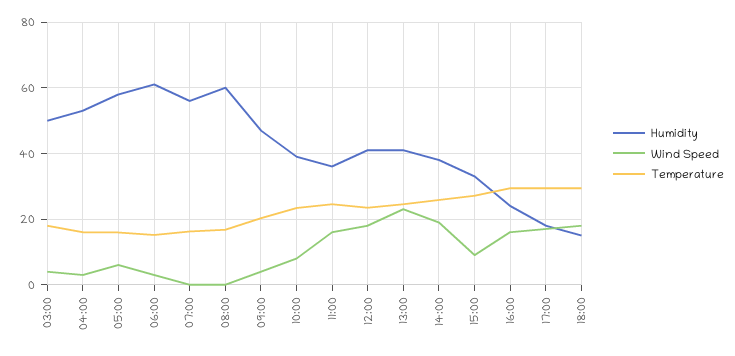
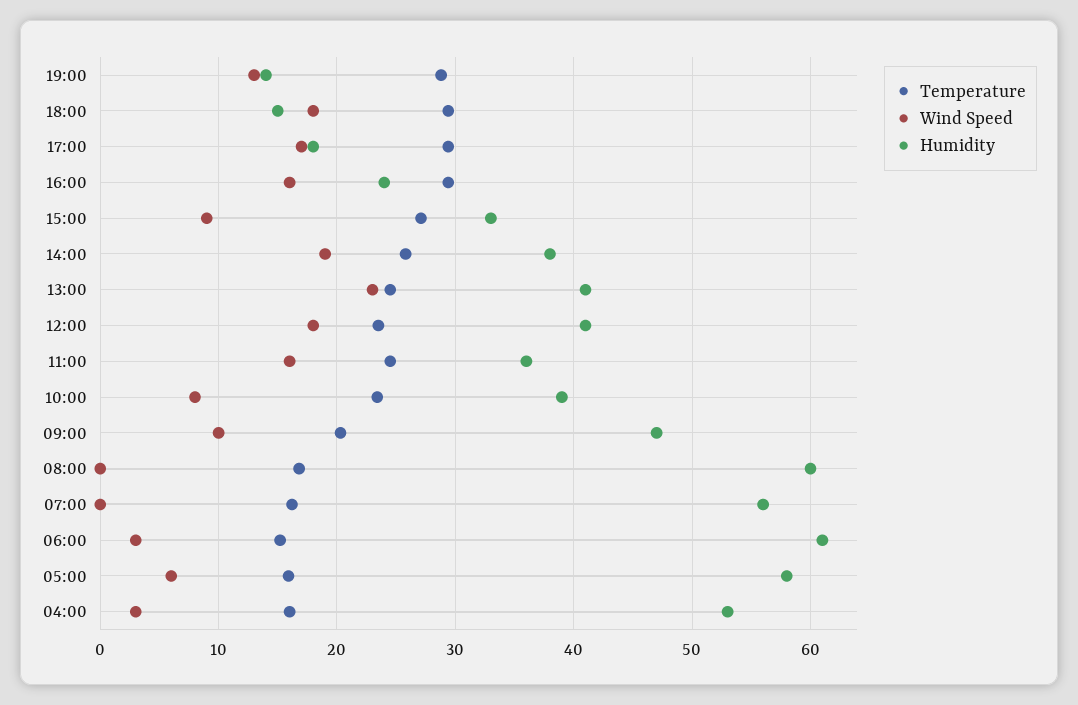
Humidity, 03:00: 50 -> none
Wind Speed, 03:00: 4 -> none
Temperature, 03:00: 18 -> none
Wind Speed, 09:00: 4 -> 10
Temperature, 19:00: none -> 29
Wind Speed, 19:00: none -> 13
Humidity, 19:00: none -> 14

